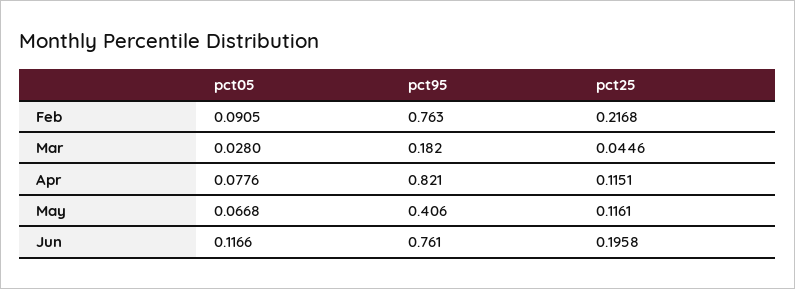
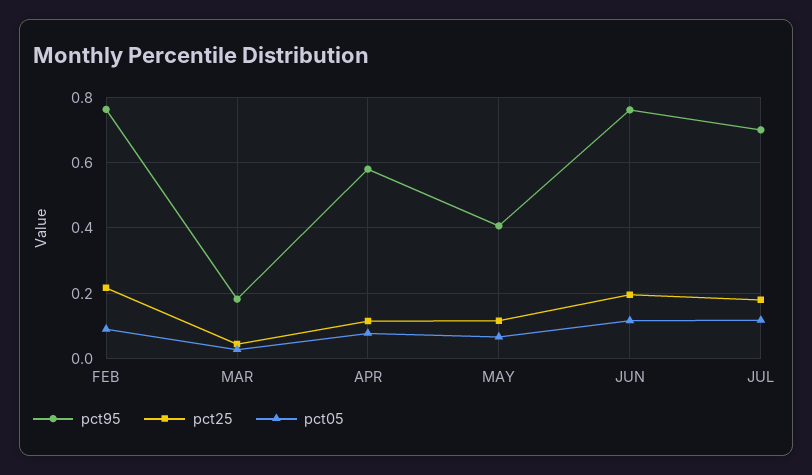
pct95, Apr: 0.821 -> 0.58
pct95, JUL: none -> 0.7
pct25, JUL: none -> 0.18
pct05, JUL: none -> 0.12

